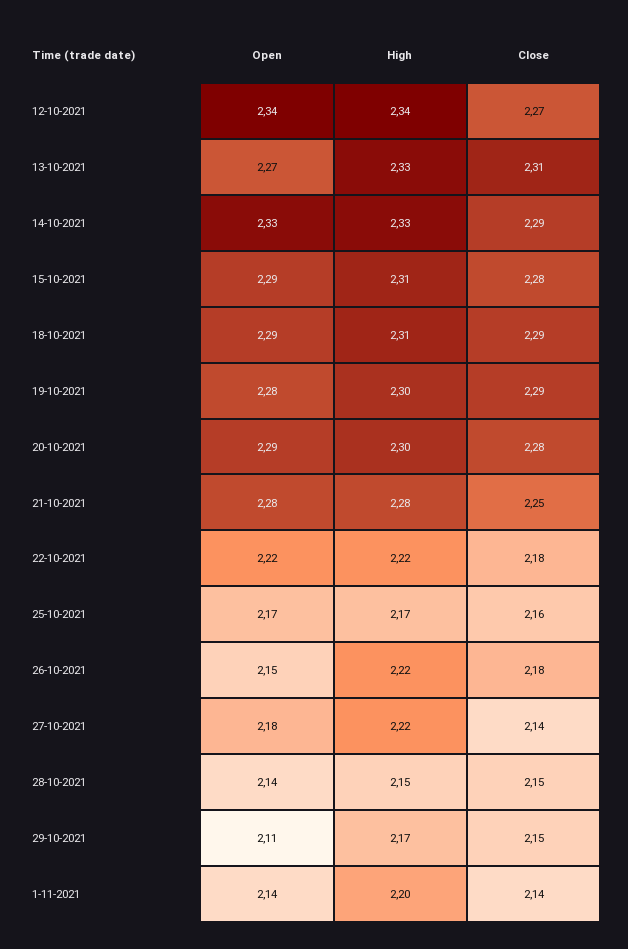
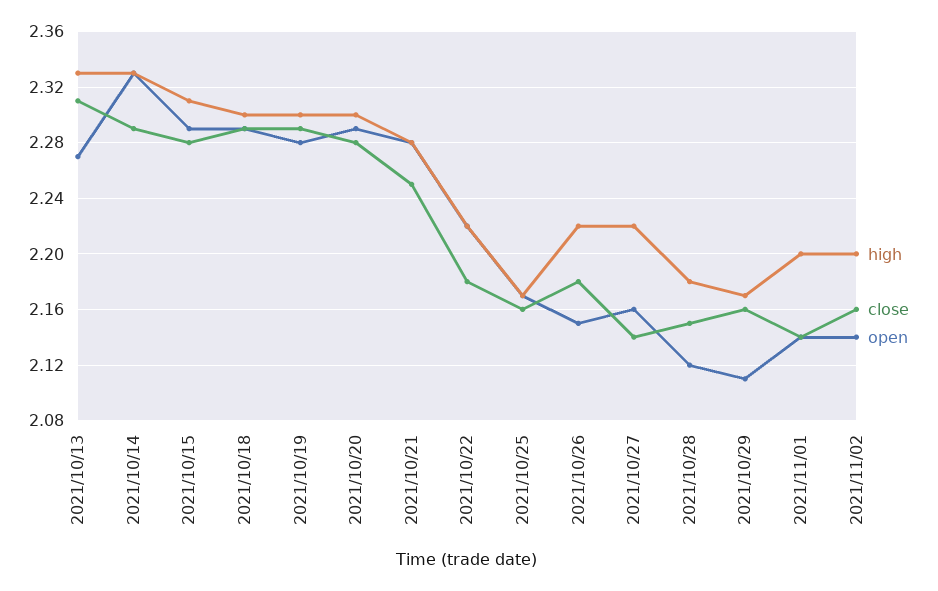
Open, 12-10-2021: 2.34 -> none
High, 12-10-2021: 2.34 -> none
Close, 12-10-2021: 2.27 -> none
High, 18-10-2021: 2.31 -> 2.3
Open, 27-10-2021: 2.18 -> 2.16
Open, 28-10-2021: 2.14 -> 2.12
High, 28-10-2021: 2.15 -> 2.18
Close, 29-10-2021: 2.15 -> 2.16
High, 2021/11/02: none -> 2.2
Close, 2021/11/02: none -> 2.16
Open, 2021/11/02: none -> 2.14

